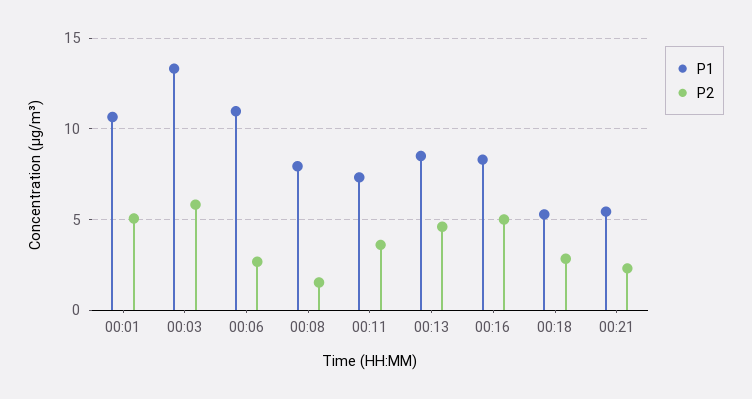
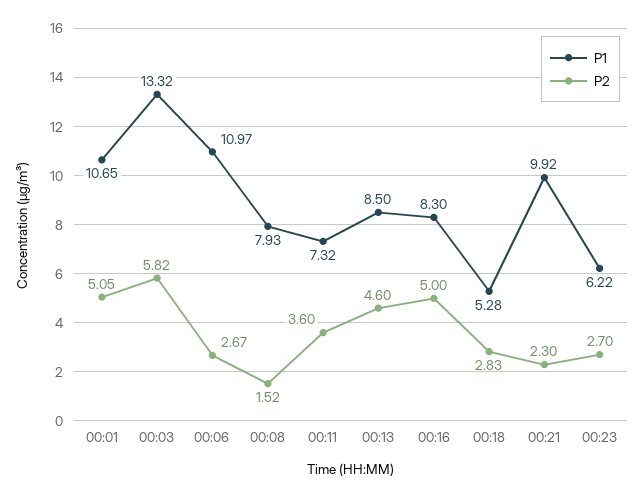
P1, 00:21: 5.5 -> 9.92
P1, 00:23: none -> 6.22
P2, 00:23: none -> 2.7

